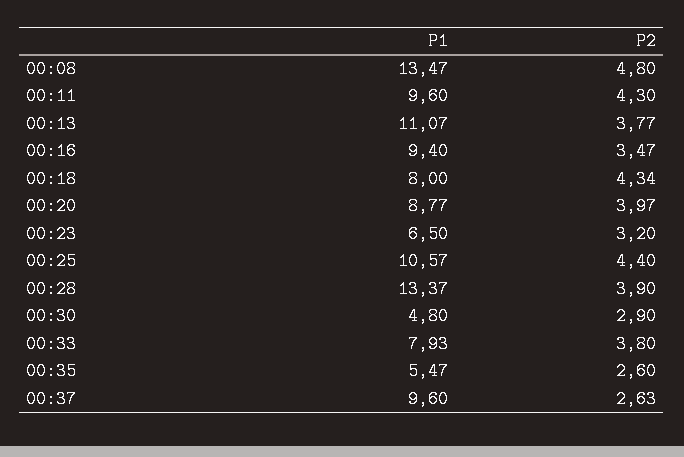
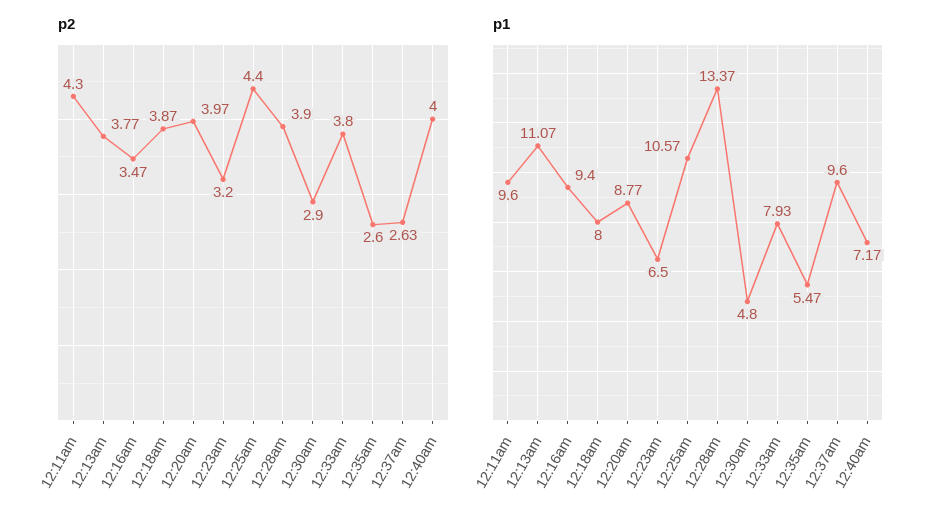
P1, 00:08: 13.47 -> none
P2, 00:08: 4.8 -> none
P2, 00:18: 4.34 -> 3.87
P2, 12:40am: none -> 4
P1, 12:40am: none -> 7.17

